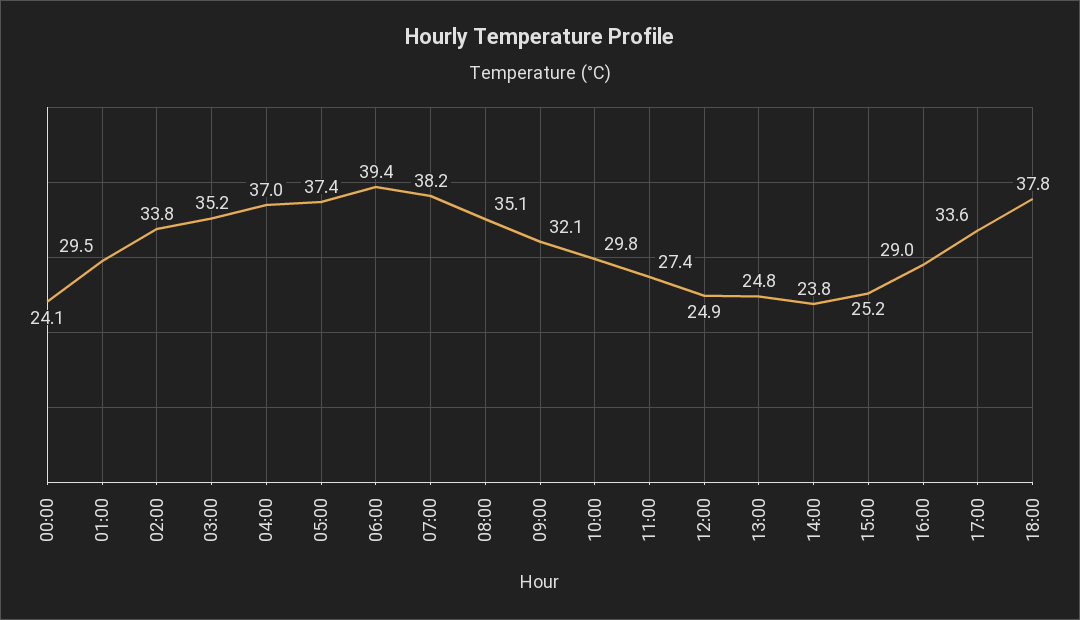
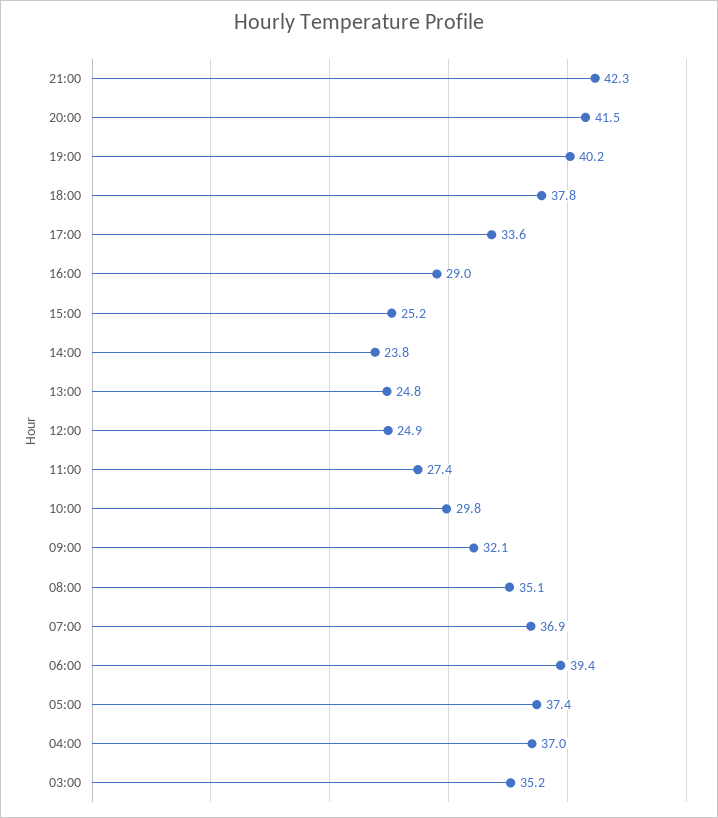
00:00: 24.1 -> none
01:00: 29.5 -> none
02:00: 33.8 -> none
07:00: 38.2 -> 36.9
21:00: none -> 42.3
20:00: none -> 41.5
19:00: none -> 40.2

